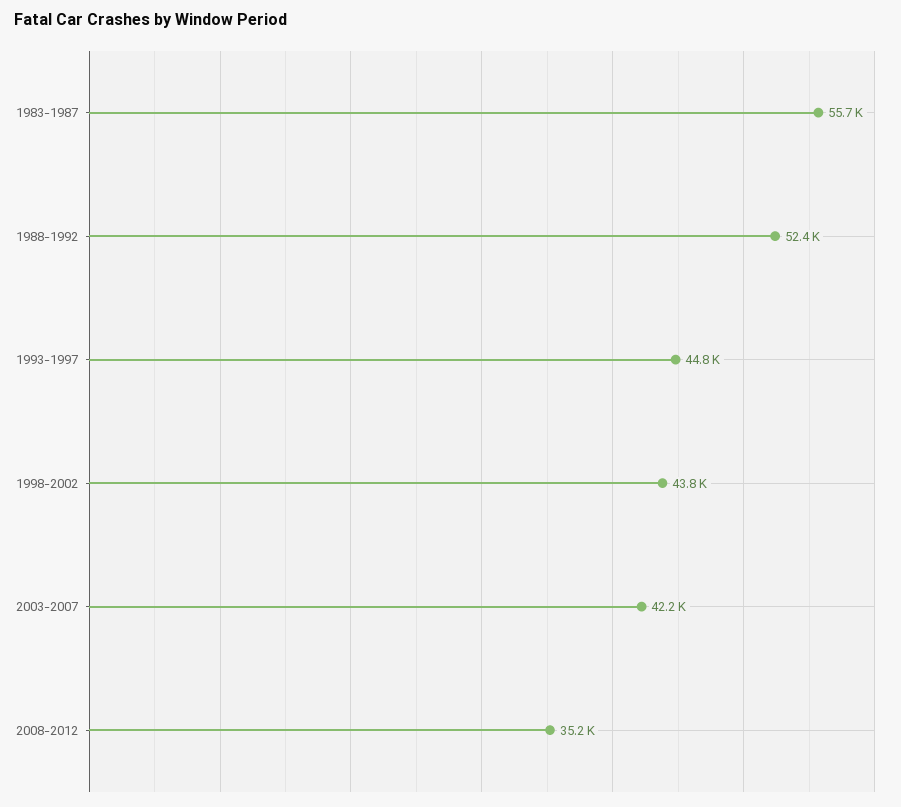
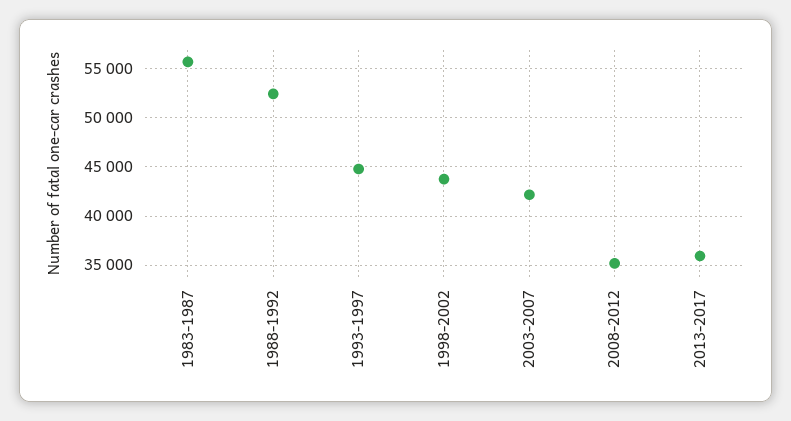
2013-2017: none -> 36000

